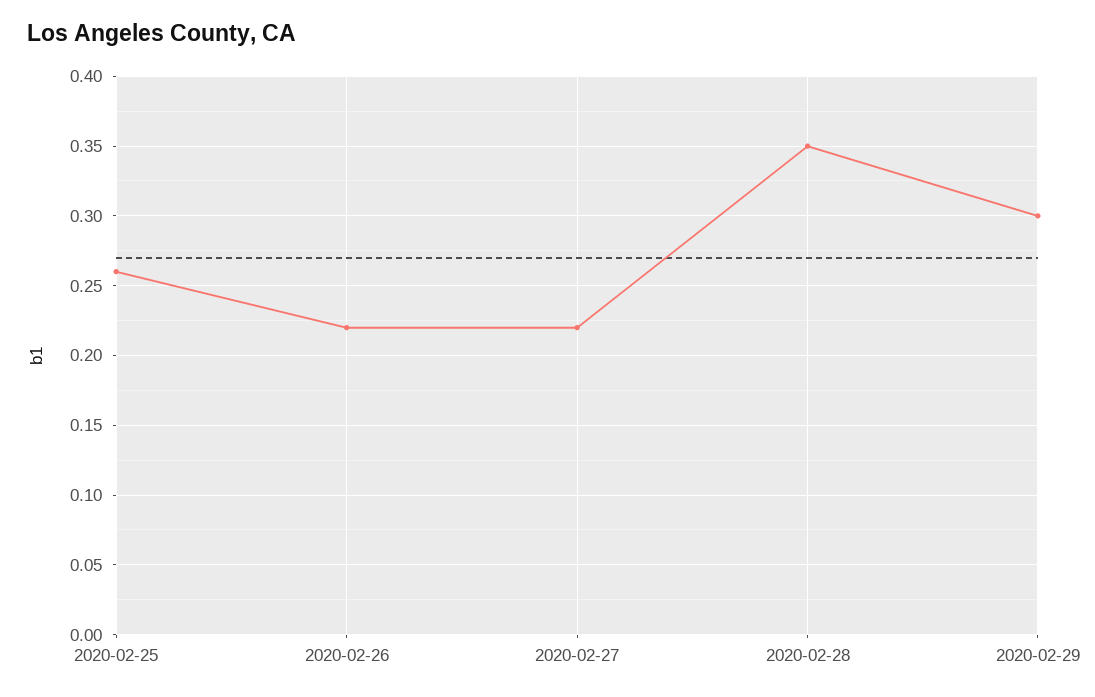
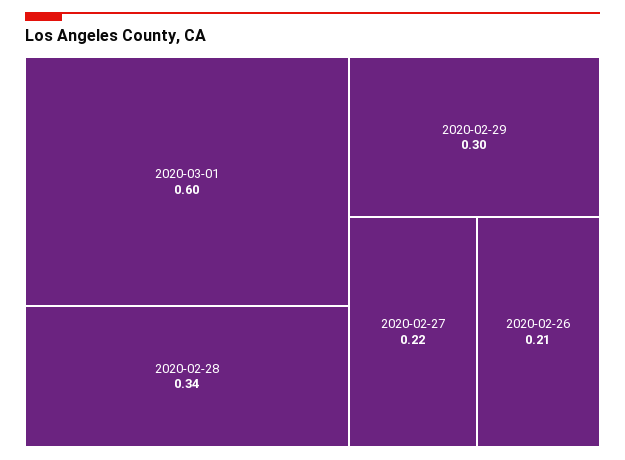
2020-02-25: 0.26 -> none
2020-02-26: 0.22 -> 0.21
2020-02-28: 0.35 -> 0.34
2020-03-01: none -> 0.6

